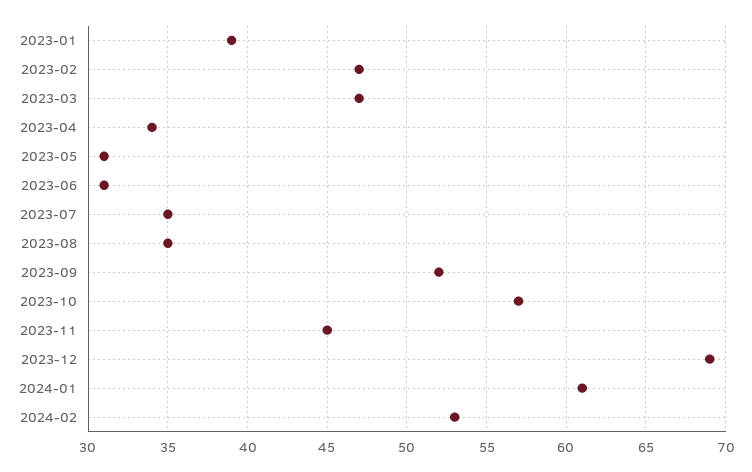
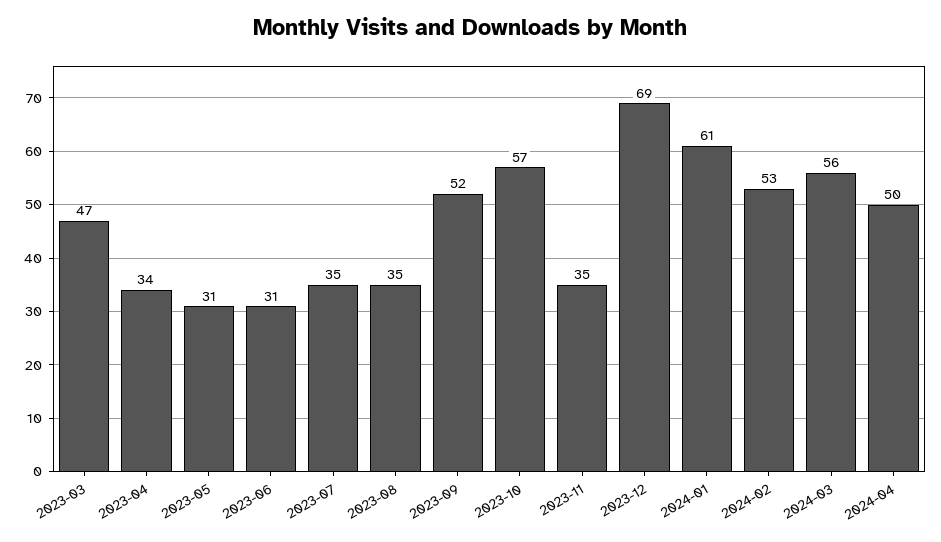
2023-01: 39 -> none
2023-02: 47 -> none
2023-11: 45 -> 35
2024-03: none -> 56
2024-04: none -> 50

